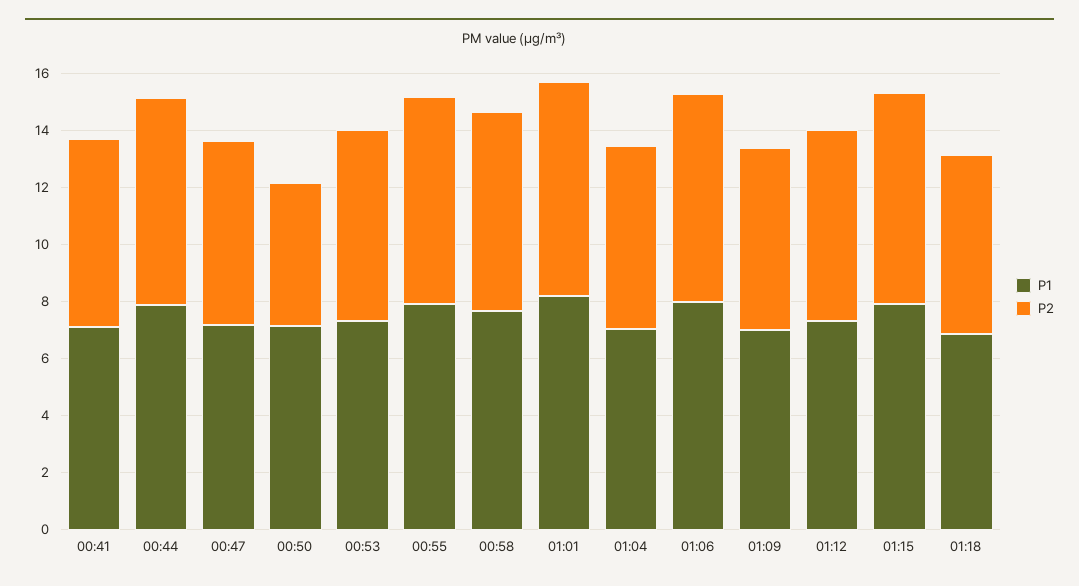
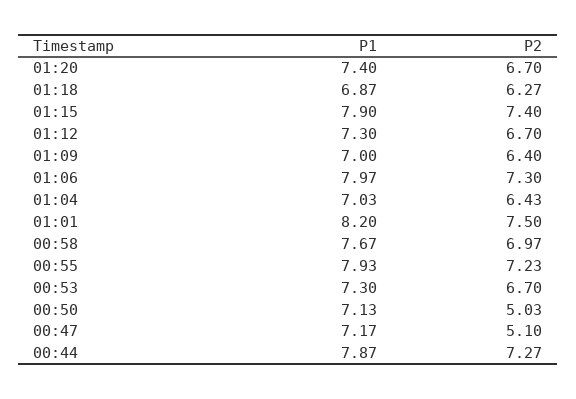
P1, 00:41: 7 -> none
P2, 00:41: 6.5 -> none
P2, 00:47: 6.5 -> 5.1
P1, 01:20: none -> 7.4
P2, 01:20: none -> 6.7

